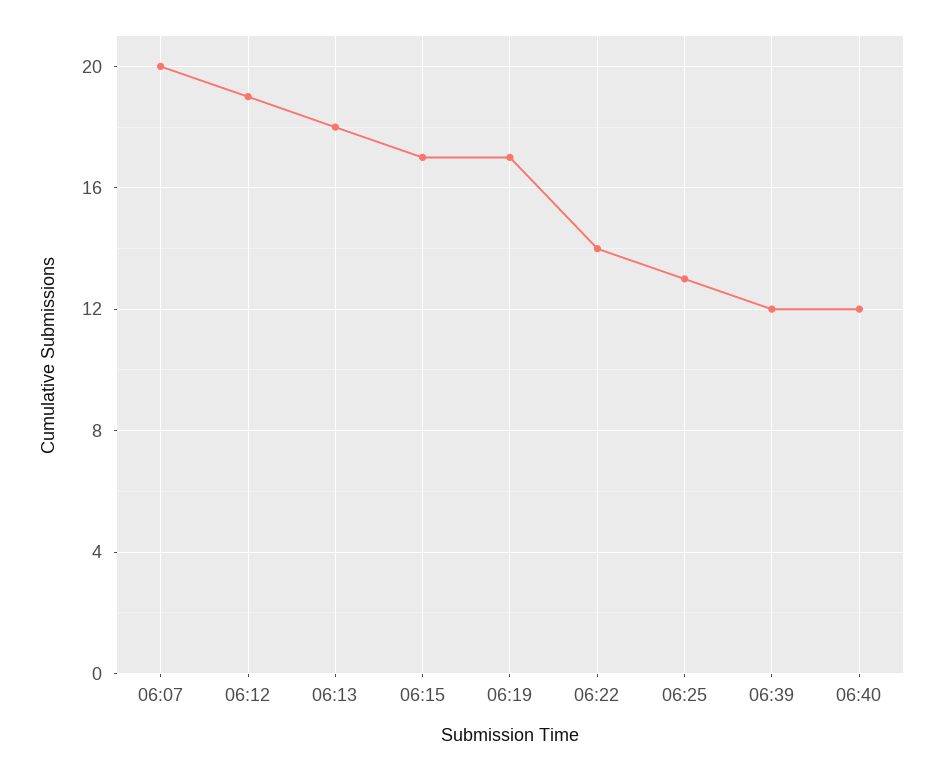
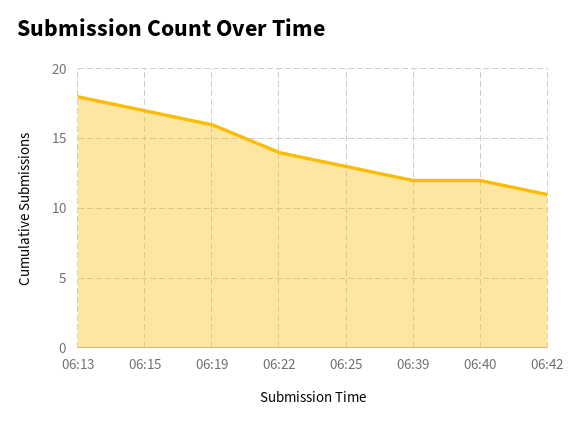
06:07: 20 -> none
06:12: 19 -> none
06:19: 17 -> 16
06:42: none -> 11

